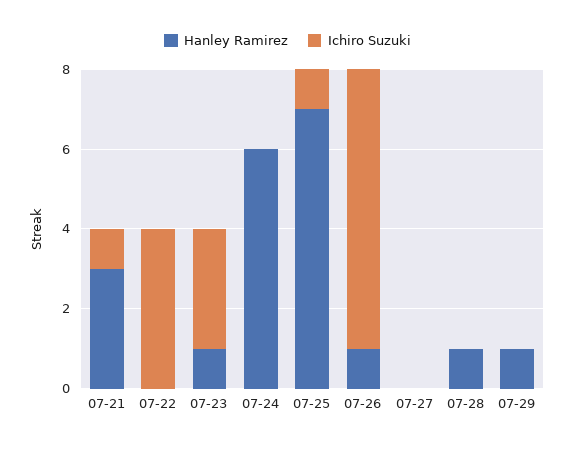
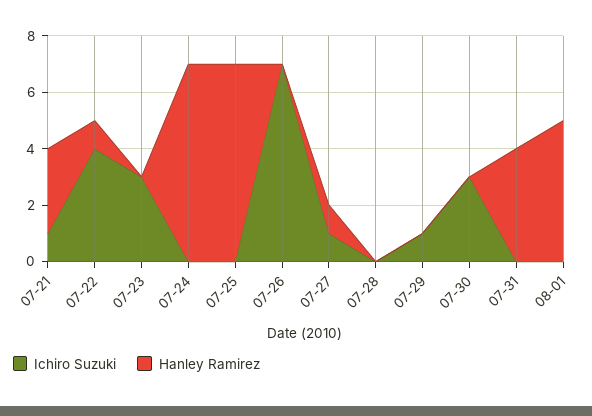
Hanley Ramirez, 07-22: 0 -> 1
Hanley Ramirez, 07-23: 1 -> 0
Hanley Ramirez, 07-24: 6 -> 7
Ichiro Suzuki, 07-25: 1 -> 0
Hanley Ramirez, 07-26: 1 -> 0
Hanley Ramirez, 07-27: 0 -> 1
Ichiro Suzuki, 07-27: 0 -> 1
Hanley Ramirez, 07-28: 1 -> 0
Hanley Ramirez, 07-29: 1 -> 0
Ichiro Suzuki, 07-29: 0 -> 1
Ichiro Suzuki, 07-30: none -> 3
Hanley Ramirez, 07-30: none -> 0
Ichiro Suzuki, 07-31: none -> 0
Hanley Ramirez, 07-31: none -> 4
Ichiro Suzuki, 08-01: none -> 0
Hanley Ramirez, 08-01: none -> 5

